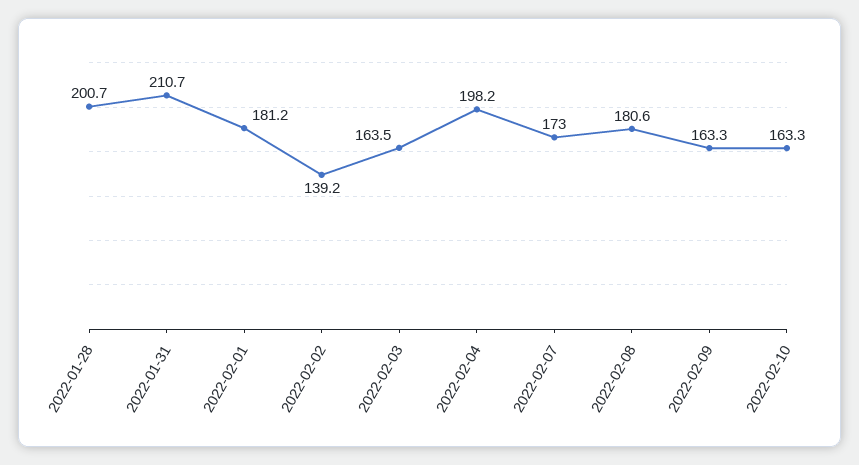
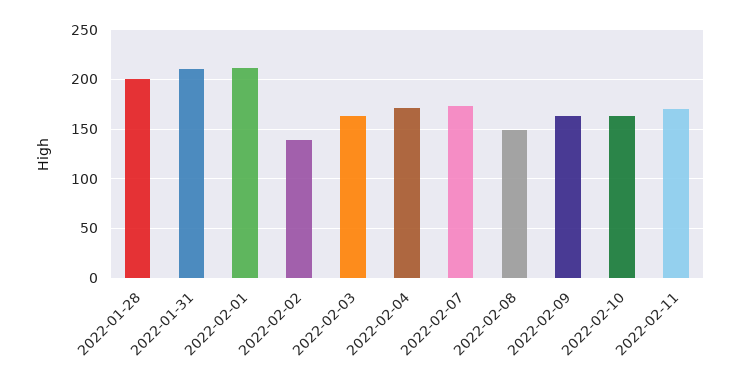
2022-02-01: 181.2 -> 210
2022-02-04: 198.2 -> 170
2022-02-08: 180.6 -> 150
2022-02-11: none -> 170

